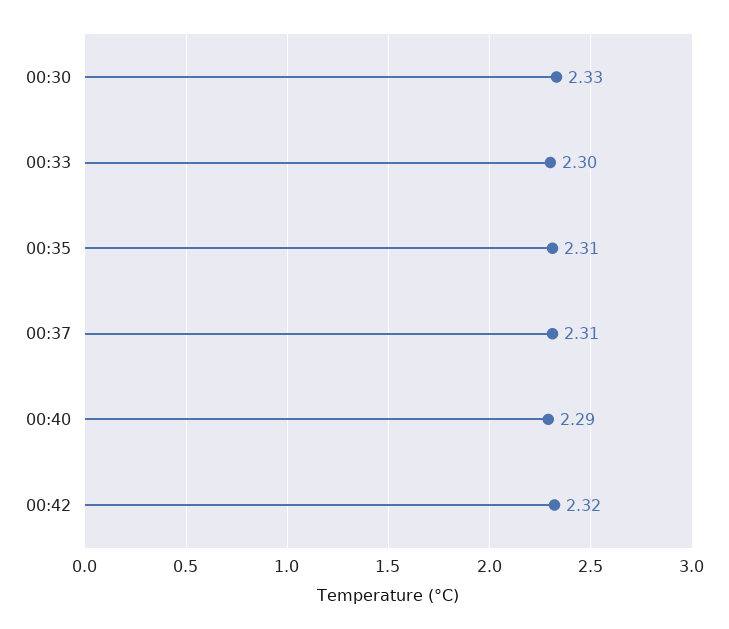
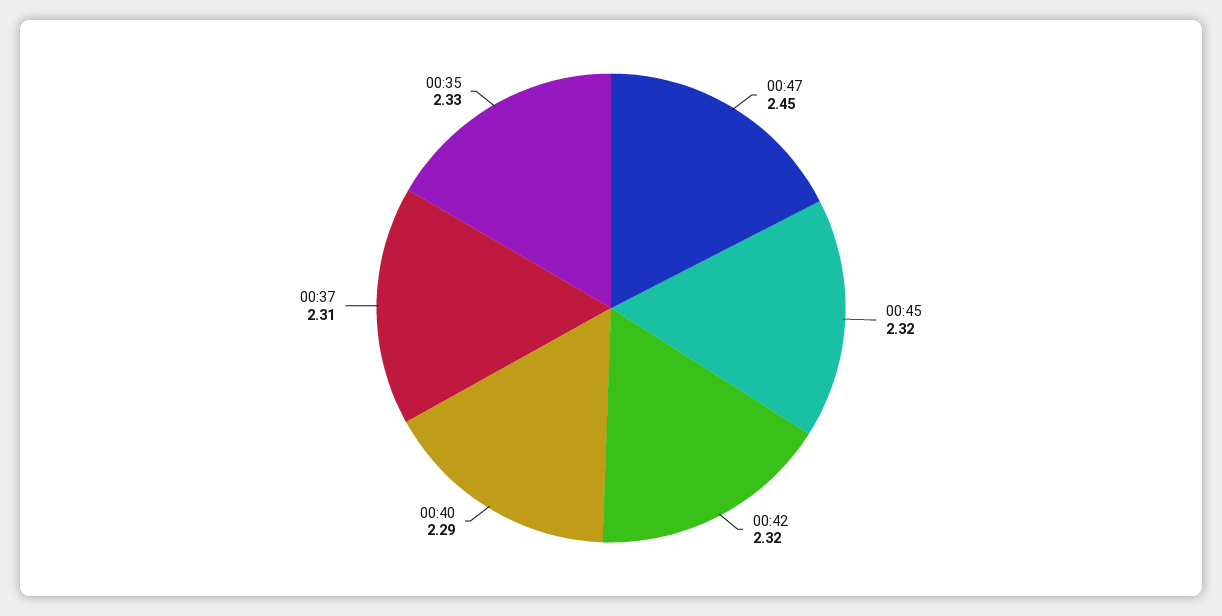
00:30: 2.33 -> none
00:33: 2.3 -> none
00:35: 2.31 -> 2.33
00:47: none -> 2.45
00:45: none -> 2.32

